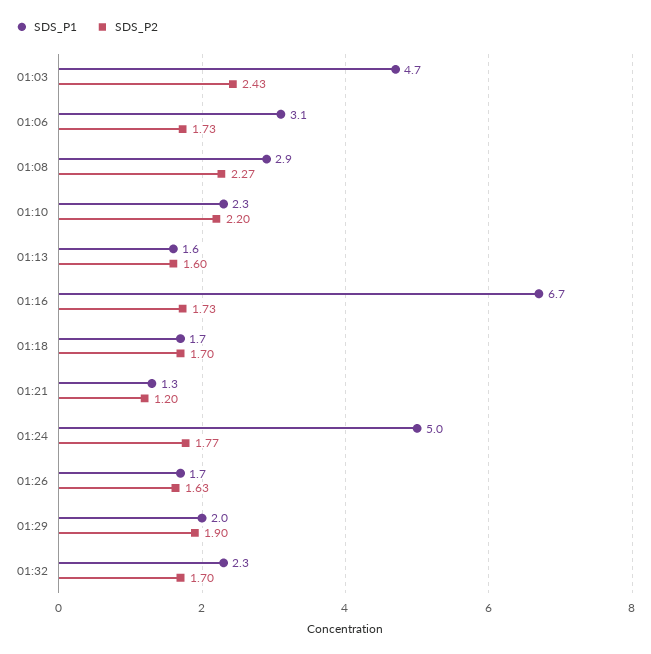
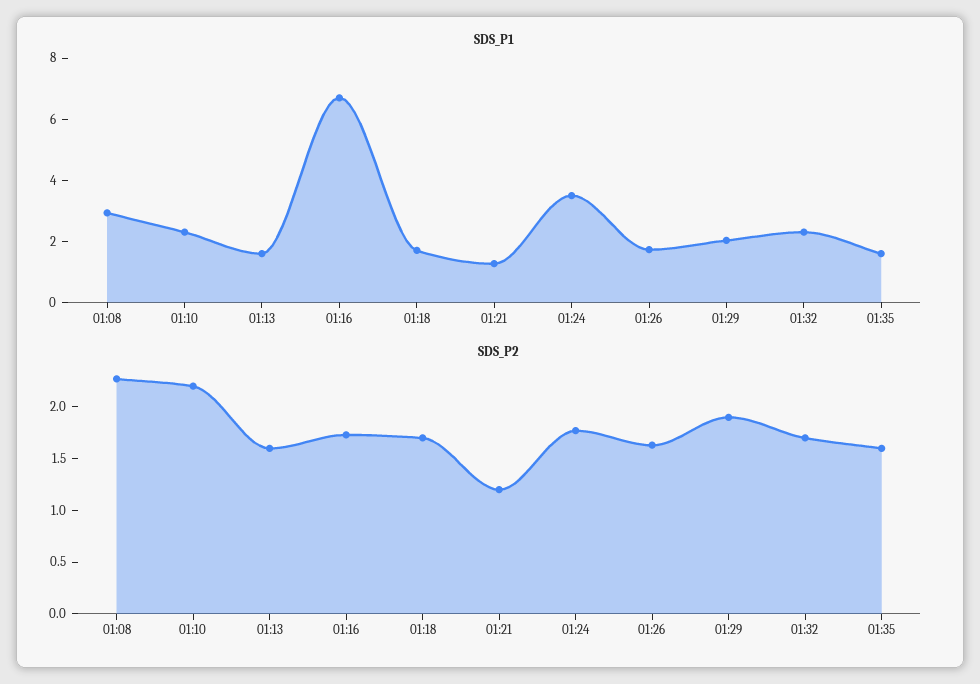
SDS_P1, 01:03: 4.7 -> none
SDS_P2, 01:03: 2.43 -> none
SDS_P1, 01:06: 3.1 -> none
SDS_P2, 01:06: 1.73 -> none
SDS_P1, 01:24: 5 -> 3.5
SDS_P1, 01:35: none -> 1.5
SDS_P2, 01:35: none -> 1.6

